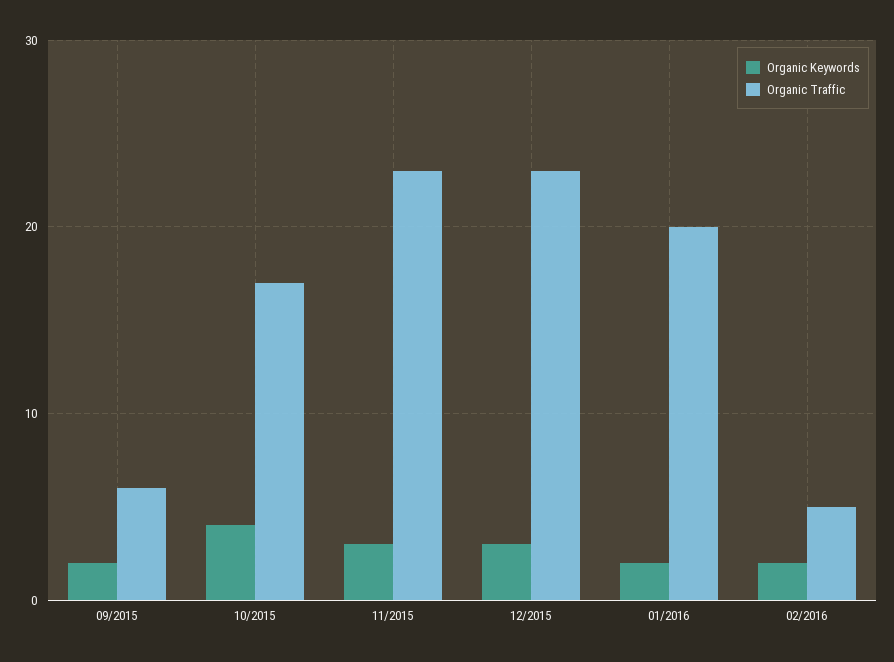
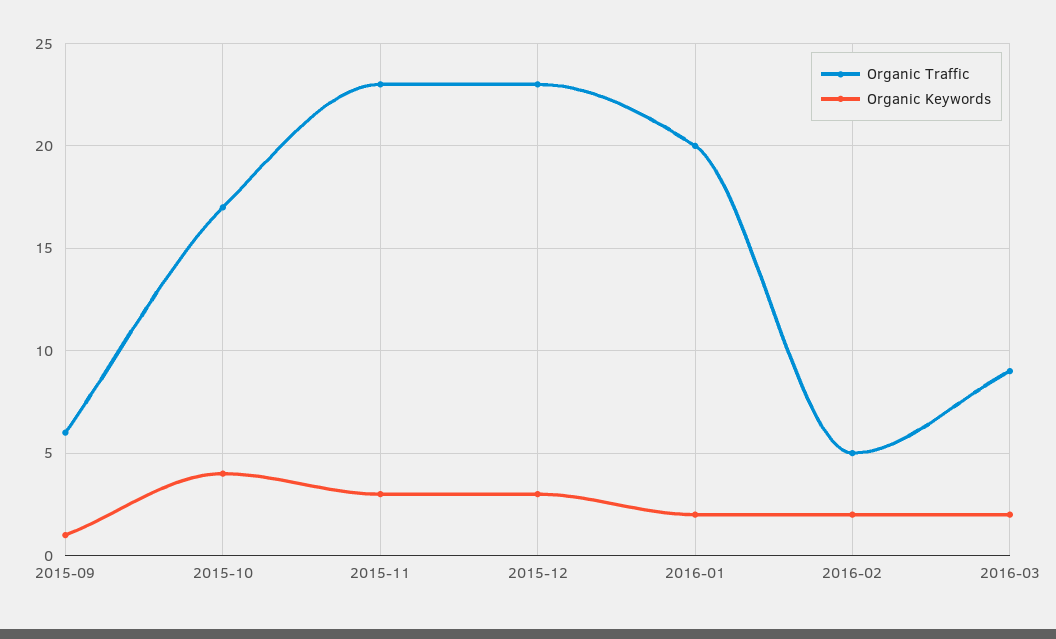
Organic Keywords, 09/2015: 2 -> 1
Organic Traffic, 2016-03: none -> 9
Organic Keywords, 2016-03: none -> 2

